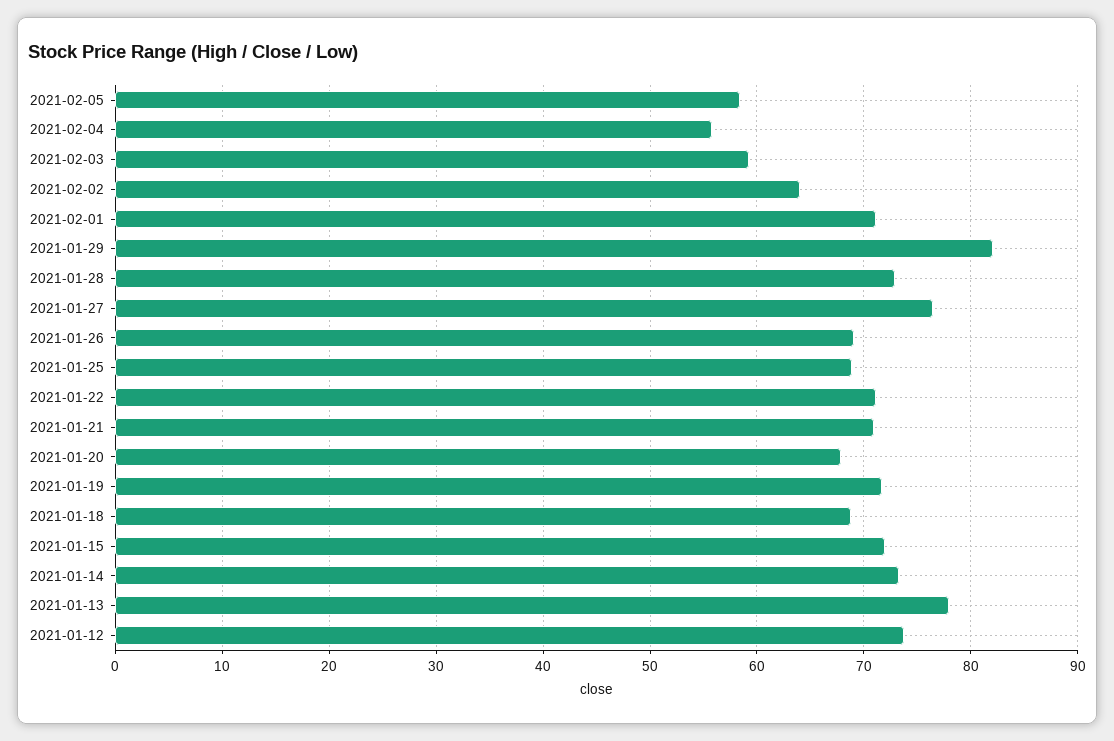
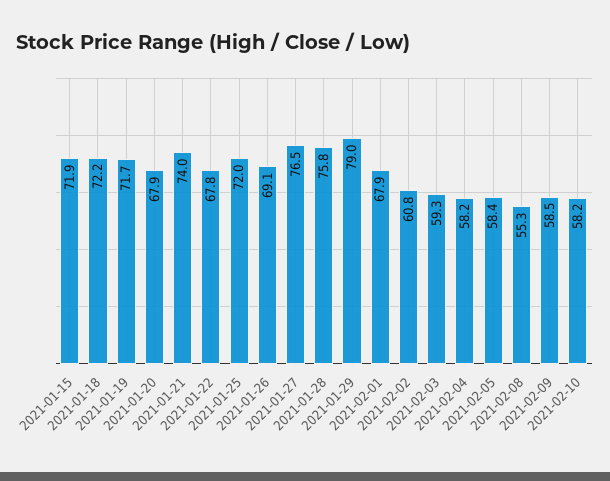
2021-02-04: 56 -> 58.2
2021-02-02: 64 -> 60.8
2021-02-01: 71 -> 67.9
2021-01-29: 82 -> 79
2021-01-28: 73 -> 75.8
2021-01-25: 69 -> 72
2021-01-22: 71 -> 67.8
2021-01-21: 71 -> 74
2021-01-18: 69 -> 72.2
2021-01-14: 73 -> none
2021-01-13: 78 -> none
2021-01-12: 74 -> none
2021-02-08: none -> 55.3
2021-02-09: none -> 58.5
2021-02-10: none -> 58.2

